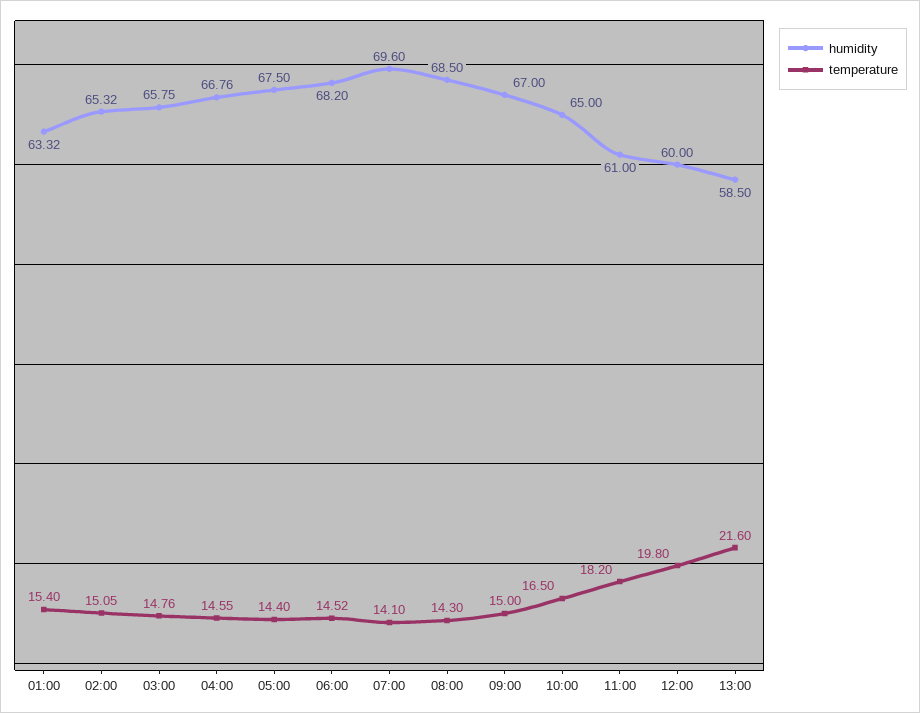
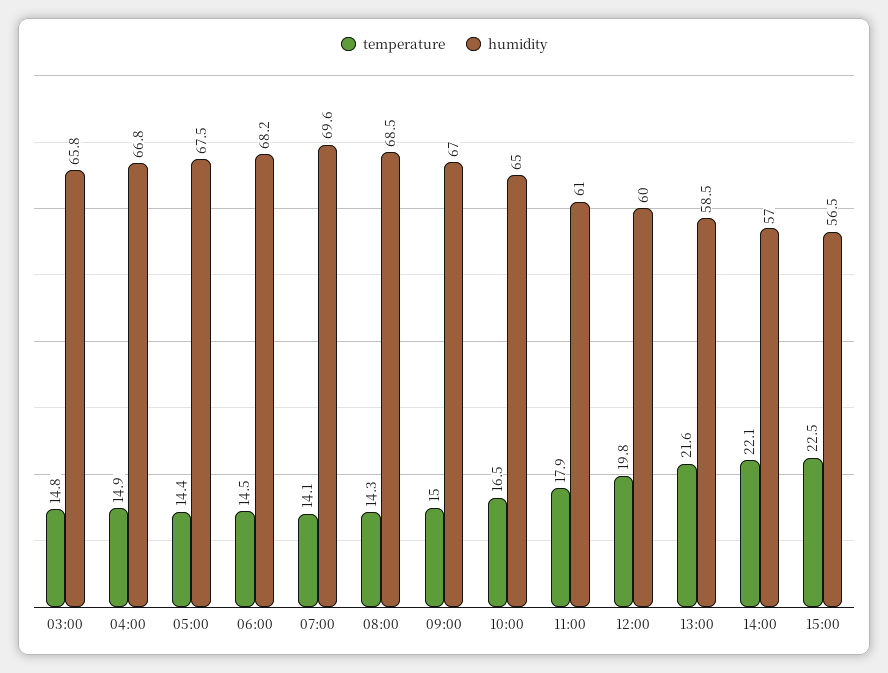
humidity, 01:00: 63.32 -> none
temperature, 01:00: 15.4 -> none
humidity, 02:00: 65.32 -> none
temperature, 02:00: 15.05 -> none
temperature, 04:00: 14.55 -> 14.9
temperature, 11:00: 18.2 -> 17.9
temperature, 14:00: none -> 22.1
humidity, 14:00: none -> 57
temperature, 15:00: none -> 22.5
humidity, 15:00: none -> 56.5

